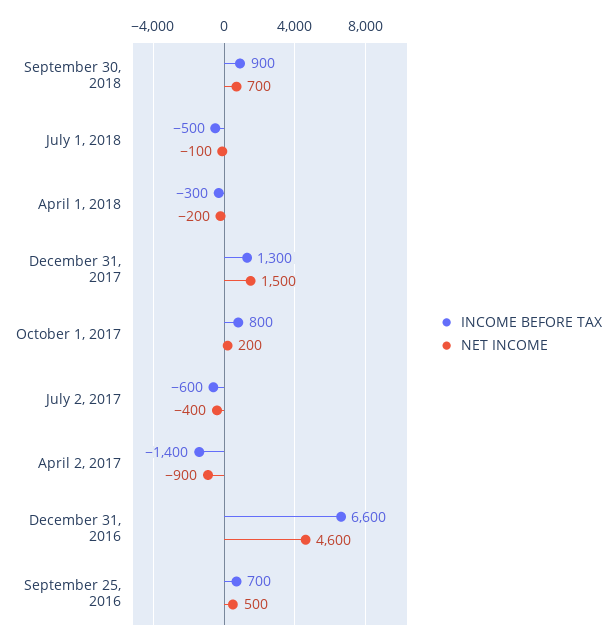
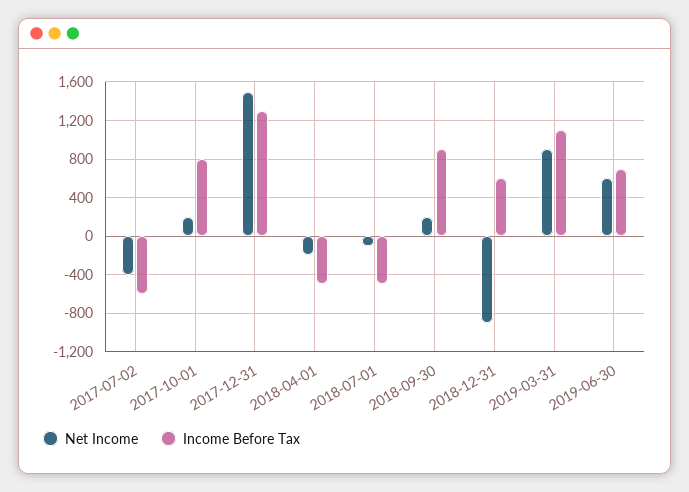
NET INCOME, September 30, 2018: 700 -> 200
INCOME BEFORE TAX, April 1, 2018: -300 -> -500
INCOME BEFORE TAX, April 2, 2017: -1400 -> none
NET INCOME, April 2, 2017: -900 -> none
INCOME BEFORE TAX, December 31, 2016: 6600 -> none
NET INCOME, December 31, 2016: 4600 -> none
INCOME BEFORE TAX, September 25, 2016: 700 -> none
NET INCOME, September 25, 2016: 500 -> none
NET INCOME, 2018-12-31: none -> -900
INCOME BEFORE TAX, 2018-12-31: none -> 600
NET INCOME, 2019-03-31: none -> 900
INCOME BEFORE TAX, 2019-03-31: none -> 1100
NET INCOME, 2019-06-30: none -> 600
INCOME BEFORE TAX, 2019-06-30: none -> 700

